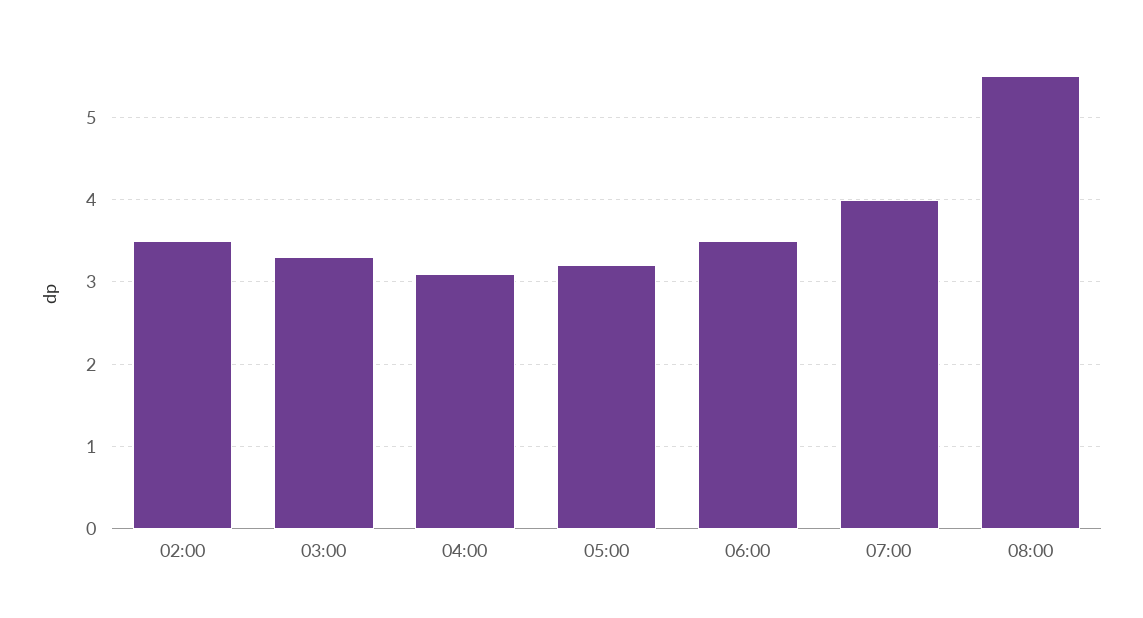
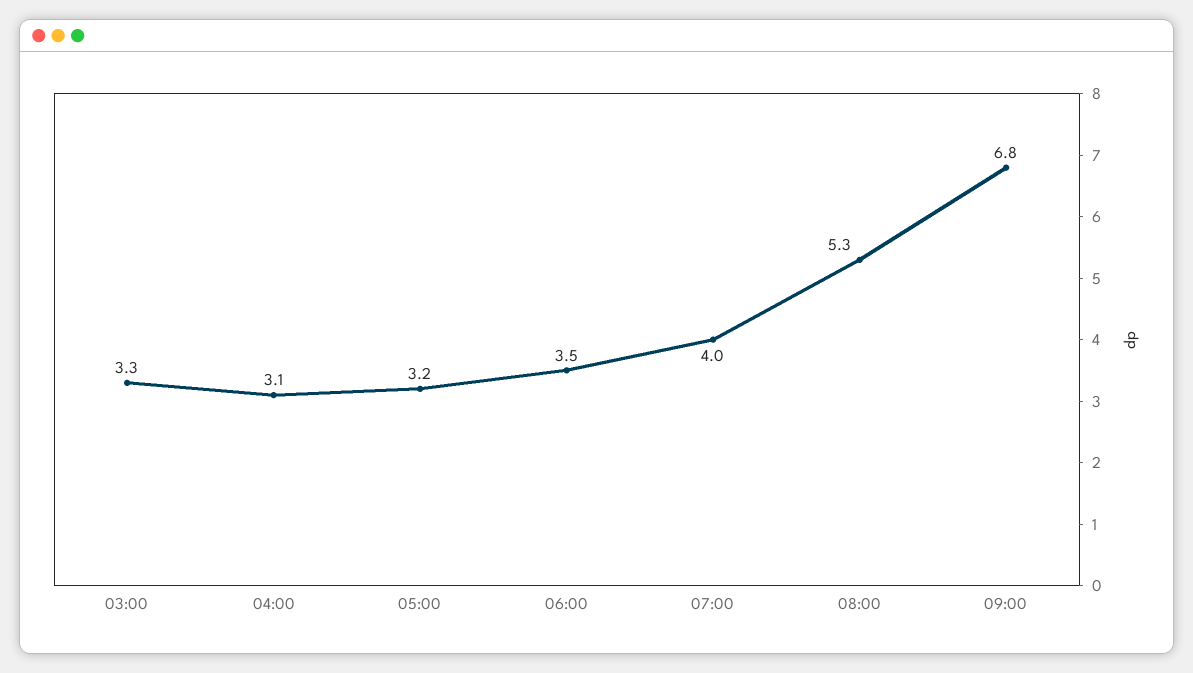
02:00: 3.5 -> none
08:00: 5.5 -> 5.3
09:00: none -> 6.8

